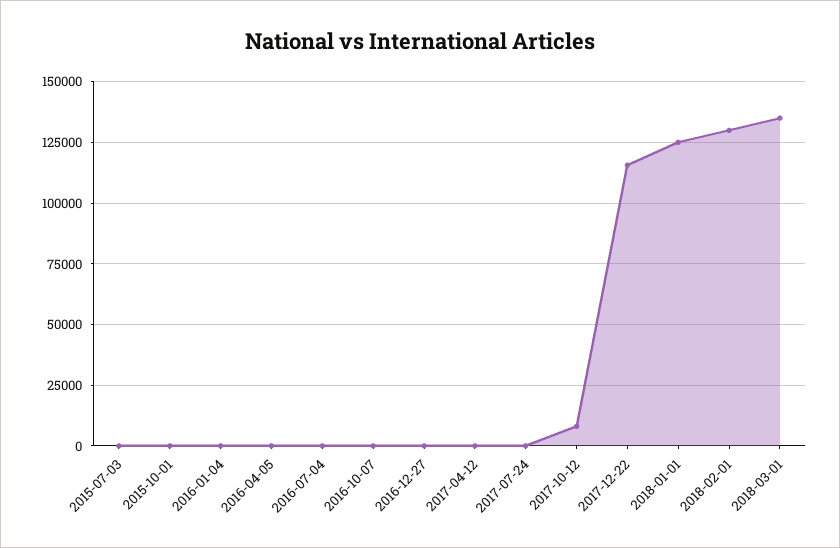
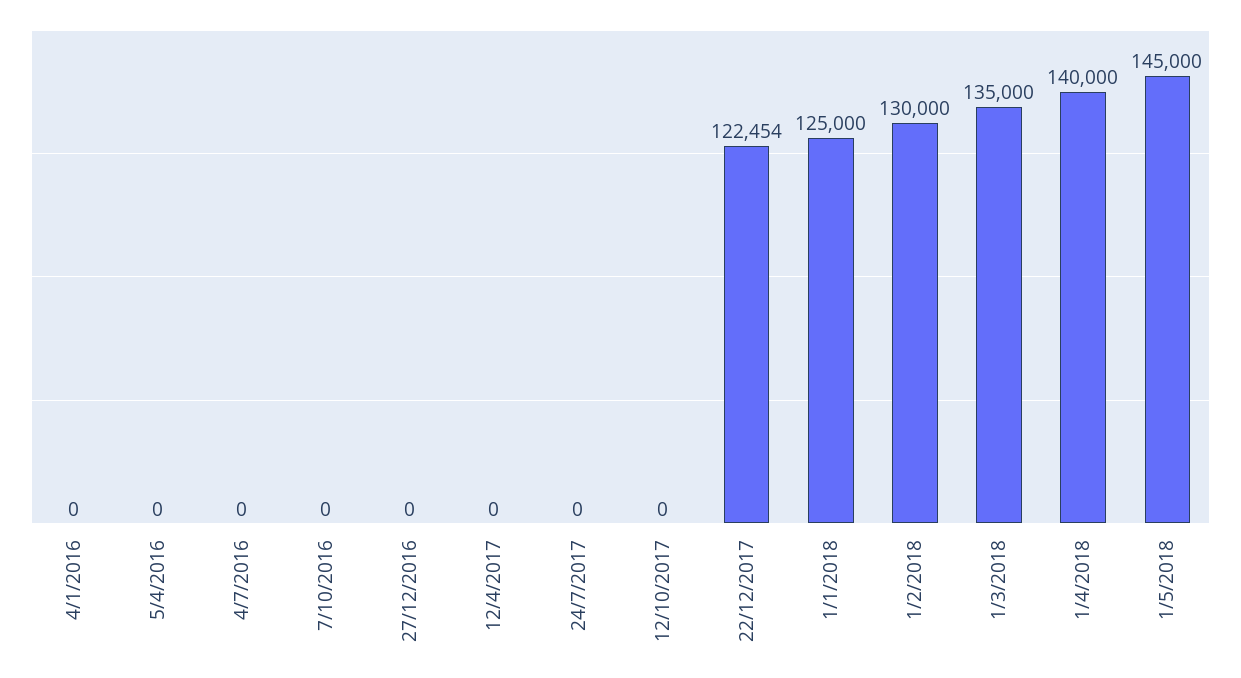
2015-07-03: 0 -> none
2015-10-01: 0 -> none
2017-10-12: 7500 -> 0
2017-12-22: 115000 -> 122454
1/4/2018: none -> 140000
1/5/2018: none -> 145000

